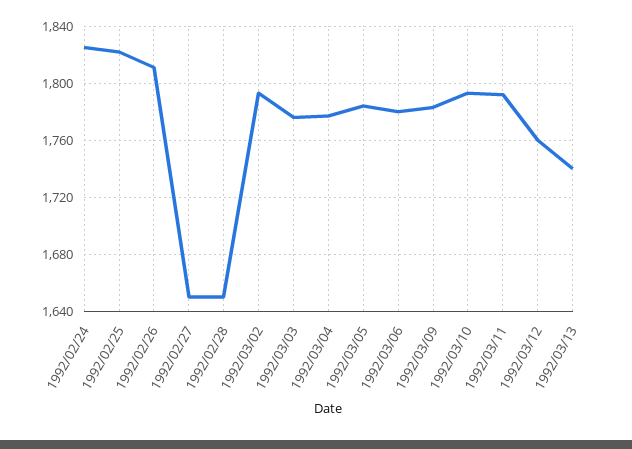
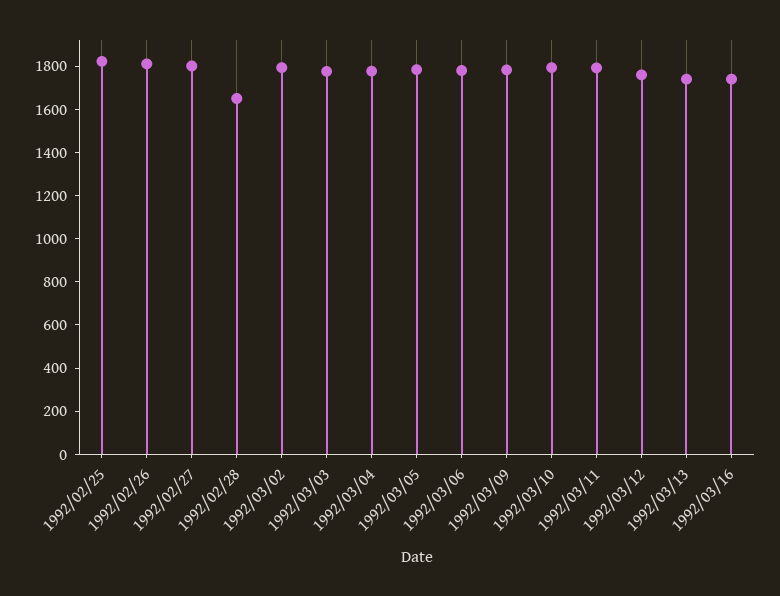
1992/02/24: 1825 -> none
1992/02/27: 1650 -> 1800
1992/03/16: none -> 1750

